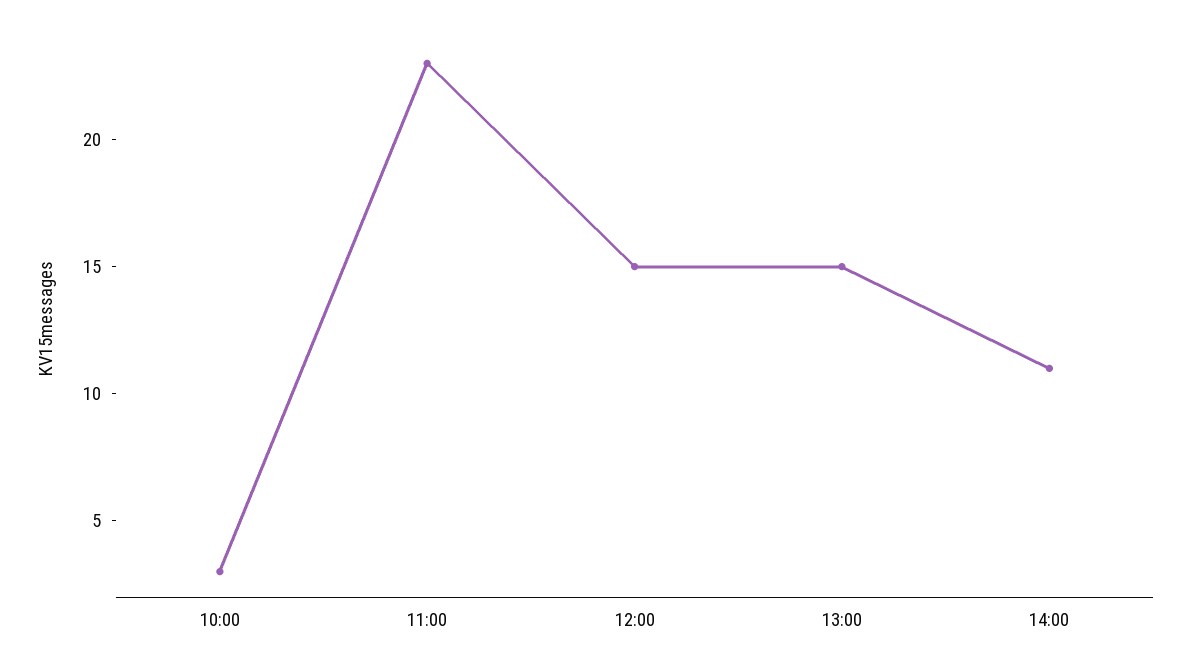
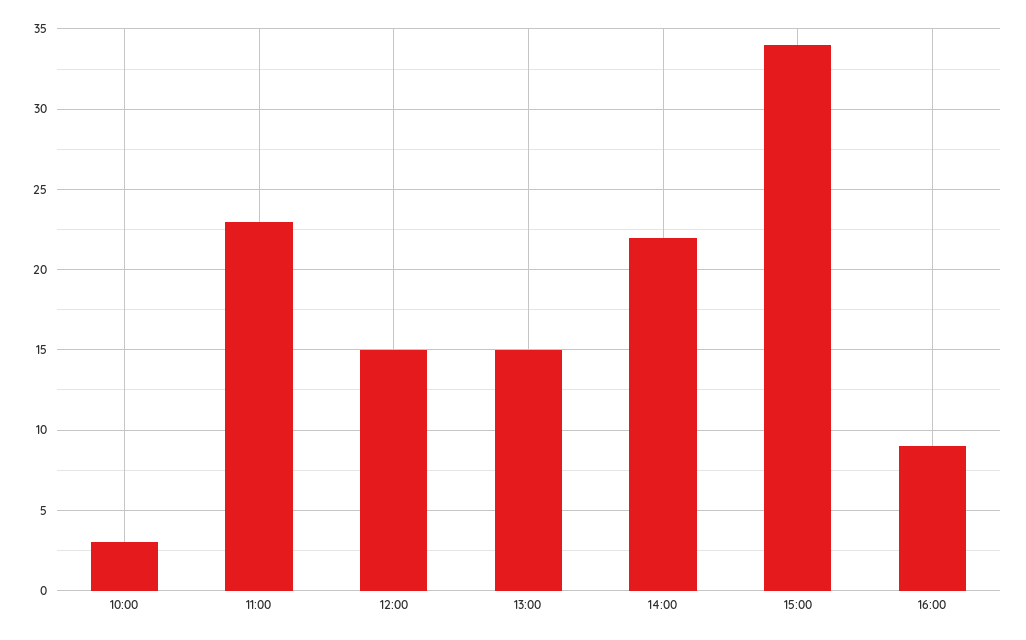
14:00: 11 -> 22
15:00: none -> 34
16:00: none -> 9

